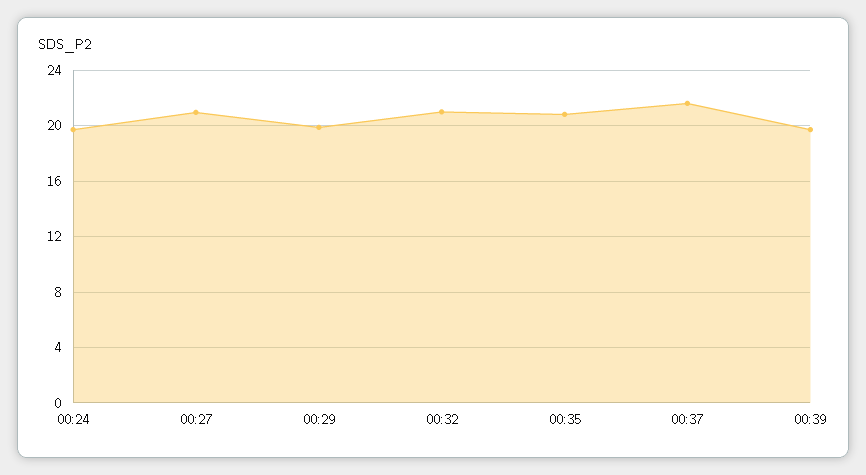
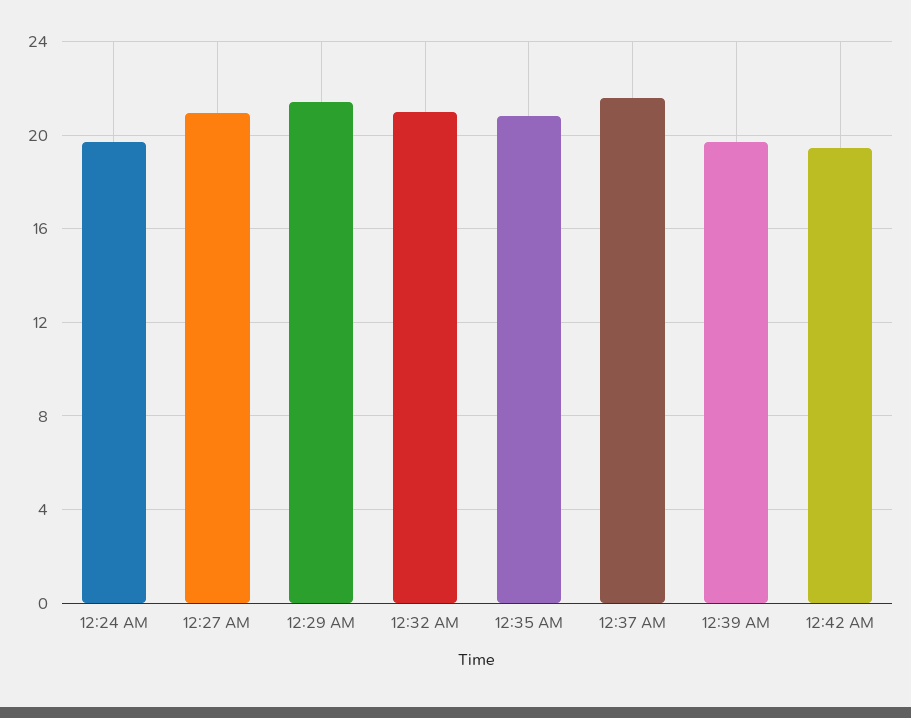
00:29: 20 -> 21.5
12:42 AM: none -> 19.5

